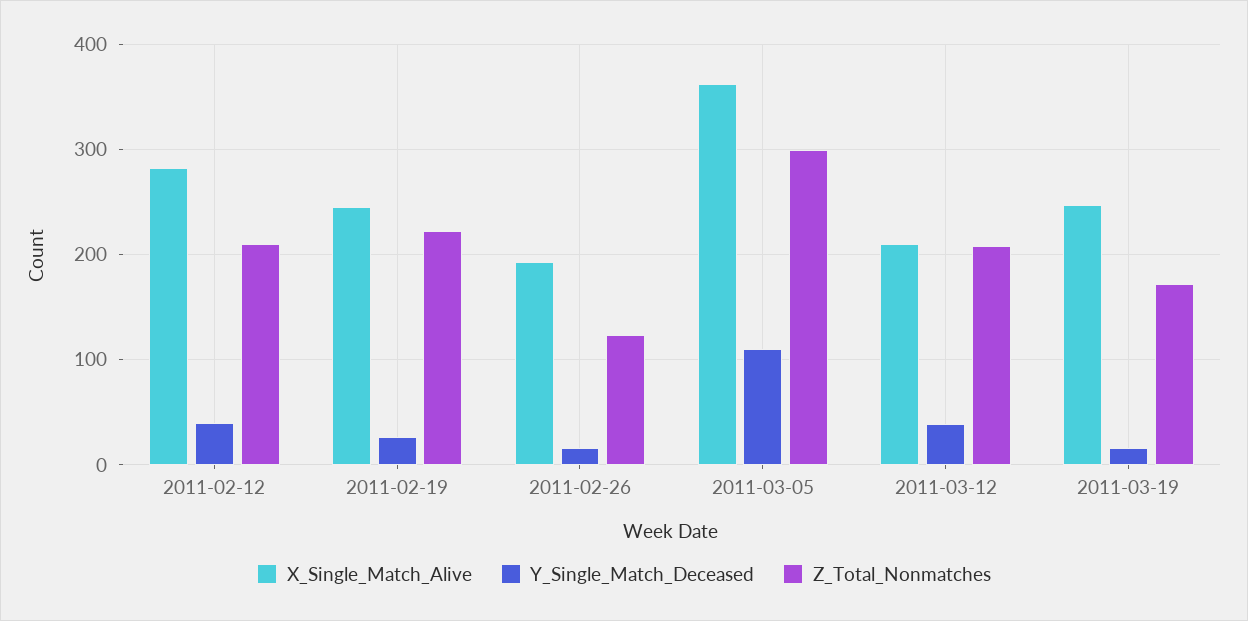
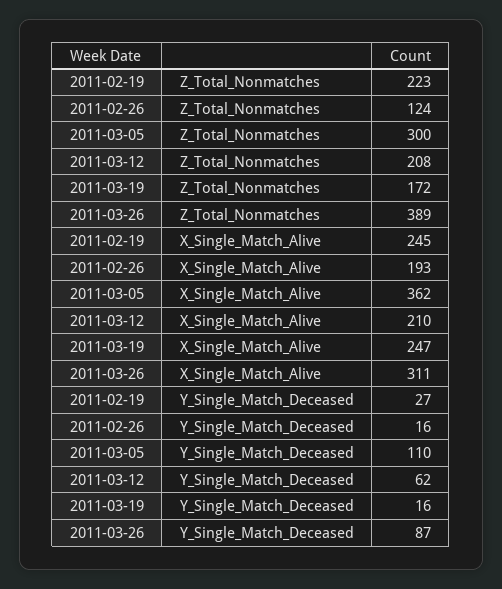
X_Single_Match_Alive, 2011-02-12: 280 -> none
Y_Single_Match_Deceased, 2011-02-12: 40 -> none
Z_Total_Nonmatches, 2011-02-12: 210 -> none
Y_Single_Match_Deceased, 2011-03-12: 40 -> 62
Z_Total_Nonmatches, 2011-03-26: none -> 389
X_Single_Match_Alive, 2011-03-26: none -> 311
Y_Single_Match_Deceased, 2011-03-26: none -> 87

